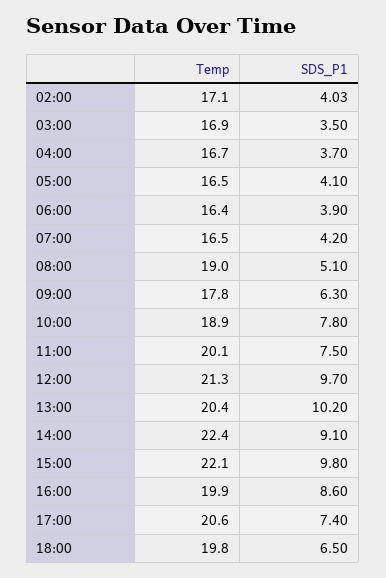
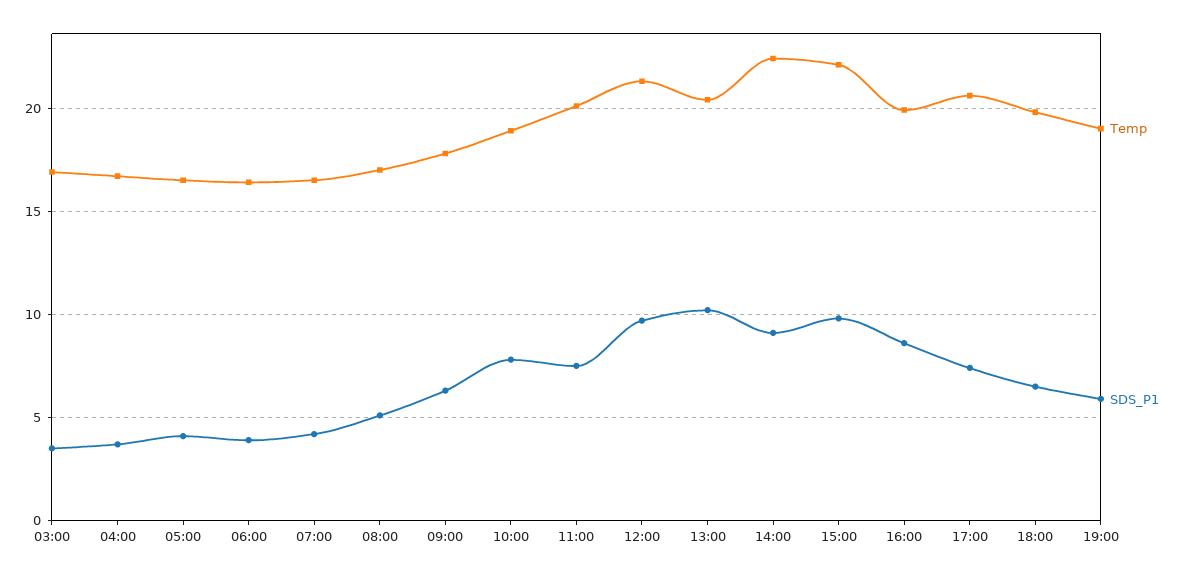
Temp, 02:00: 17.1 -> none
SDS_P1, 02:00: 4.03 -> none
Temp, 08:00: 19 -> 17
Temp, 19:00: none -> 19
SDS_P1, 19:00: none -> 6

